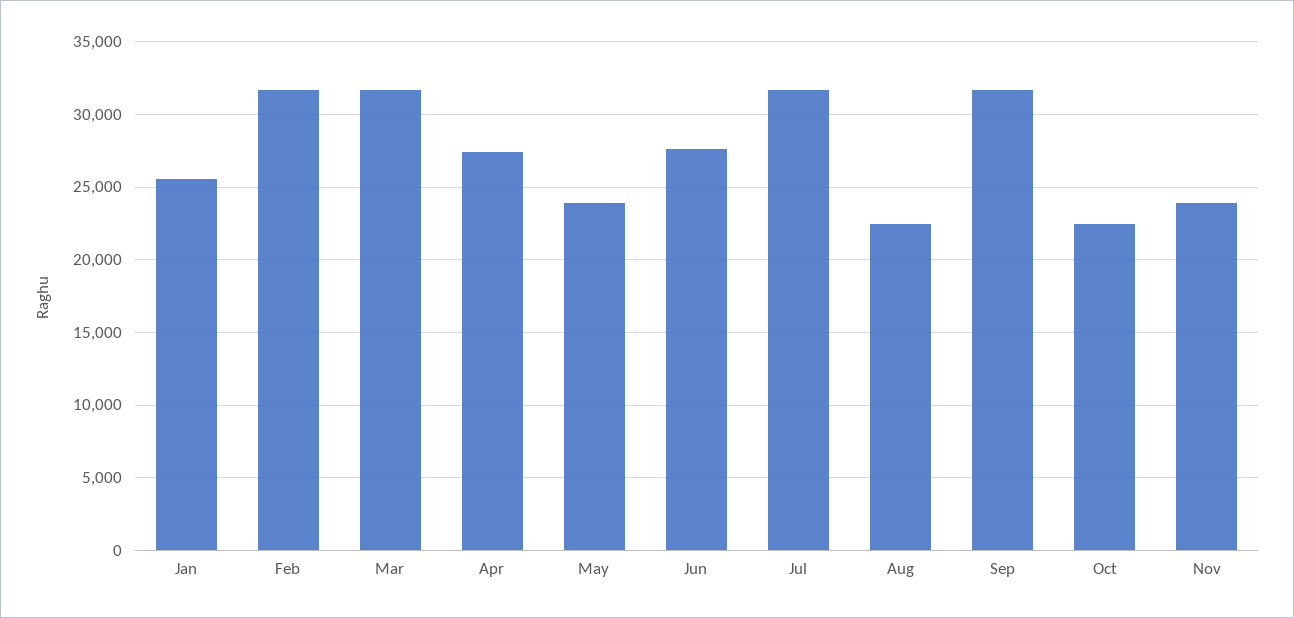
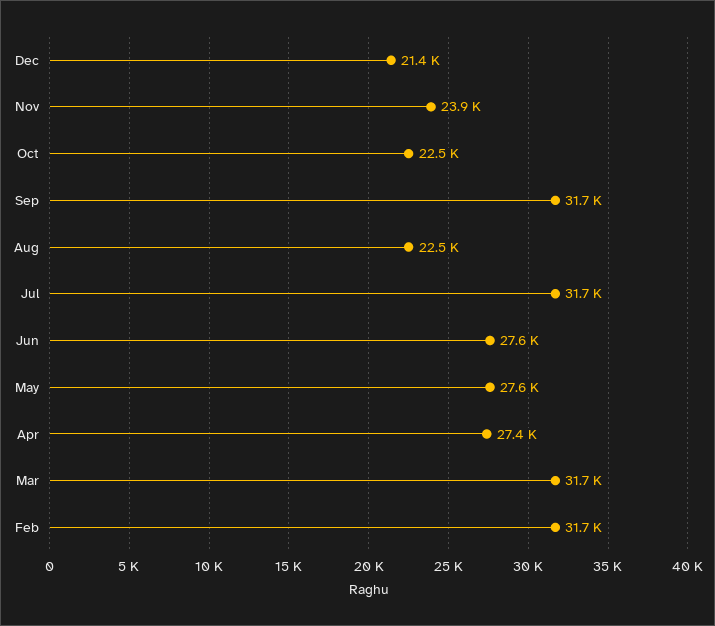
Jan: 25500 -> none
May: 24000 -> 27600
Dec: none -> 21400

